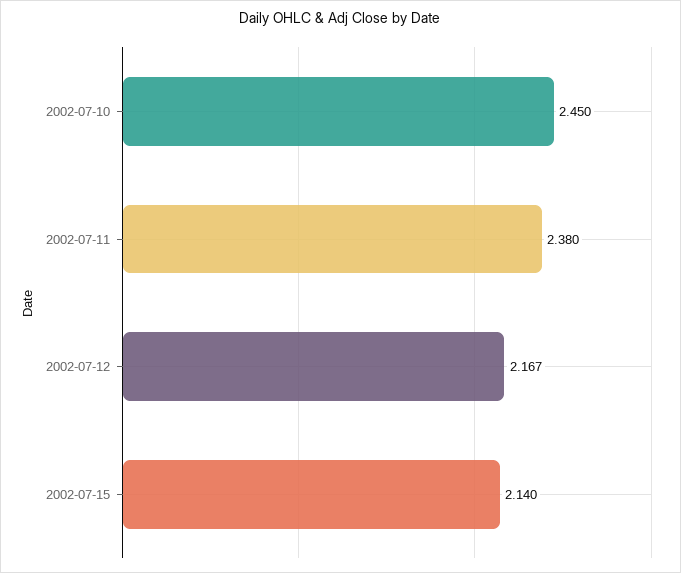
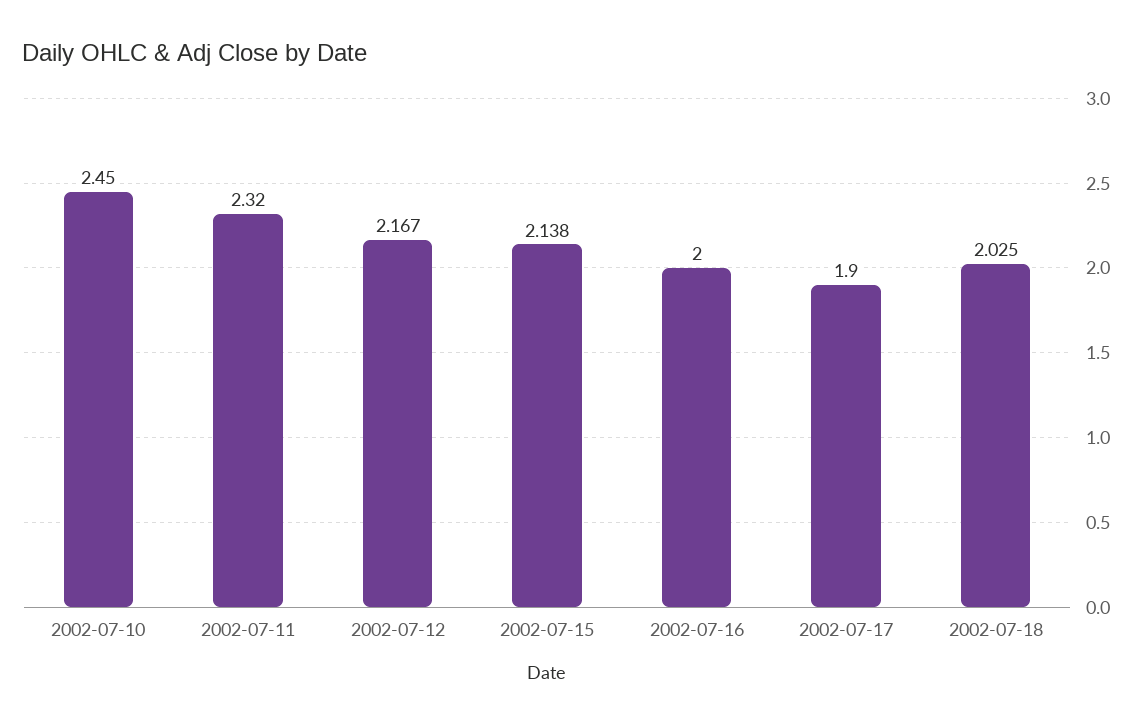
2002-07-11: 2.38 -> 2.32
2002-07-15: 2.14 -> 2.138
2002-07-16: none -> 2
2002-07-17: none -> 1.9
2002-07-18: none -> 2.025

